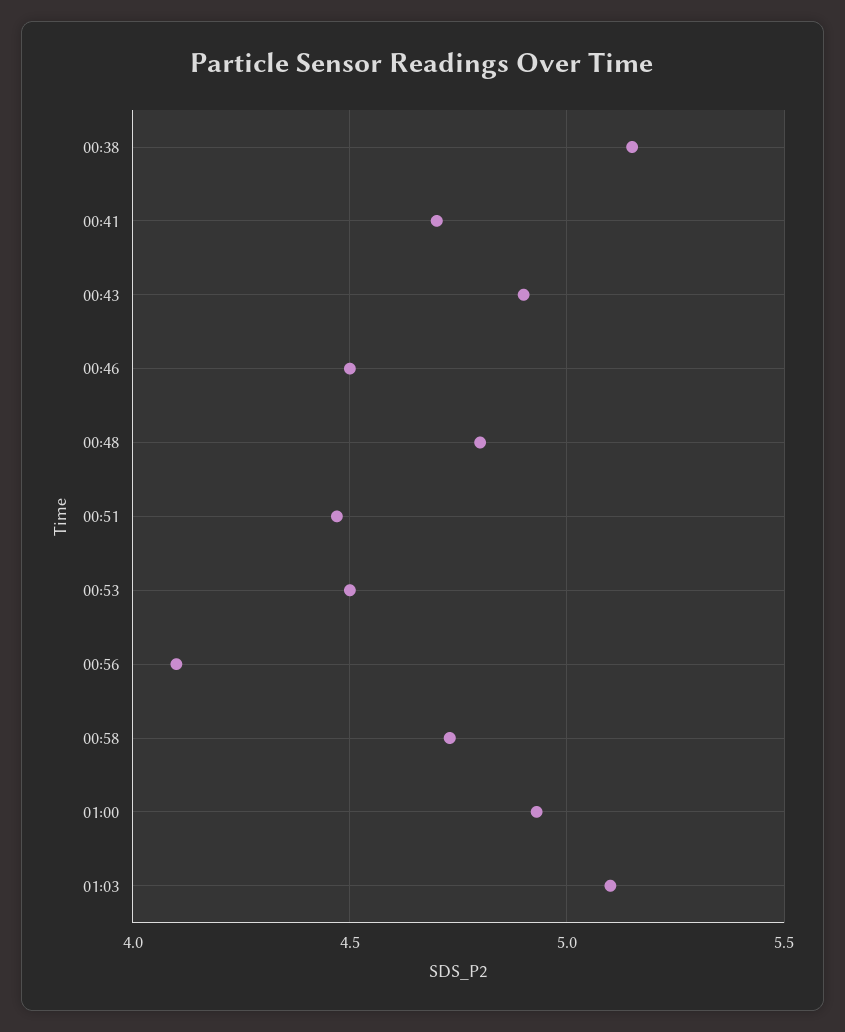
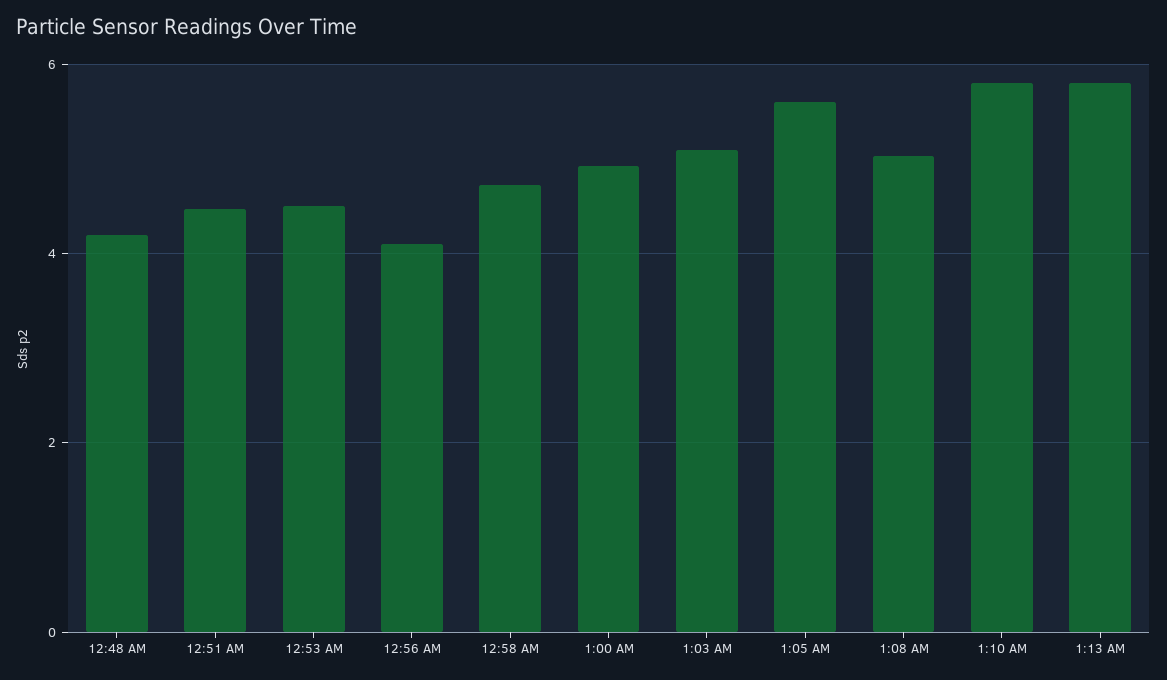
00:38: 5.15 -> none
00:41: 4.7 -> none
00:43: 4.9 -> none
00:46: 4.5 -> none
00:48: 4.8 -> 4.2
1:05 AM: none -> 5.6
1:08 AM: none -> 5
1:10 AM: none -> 5.8
1:13 AM: none -> 5.8

